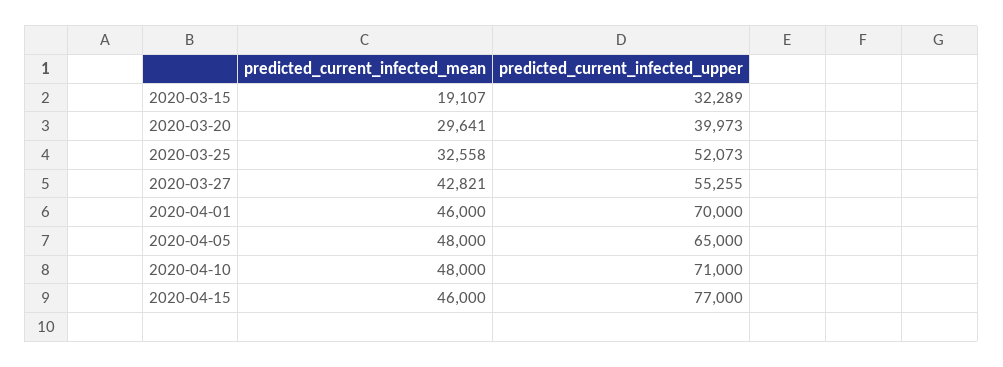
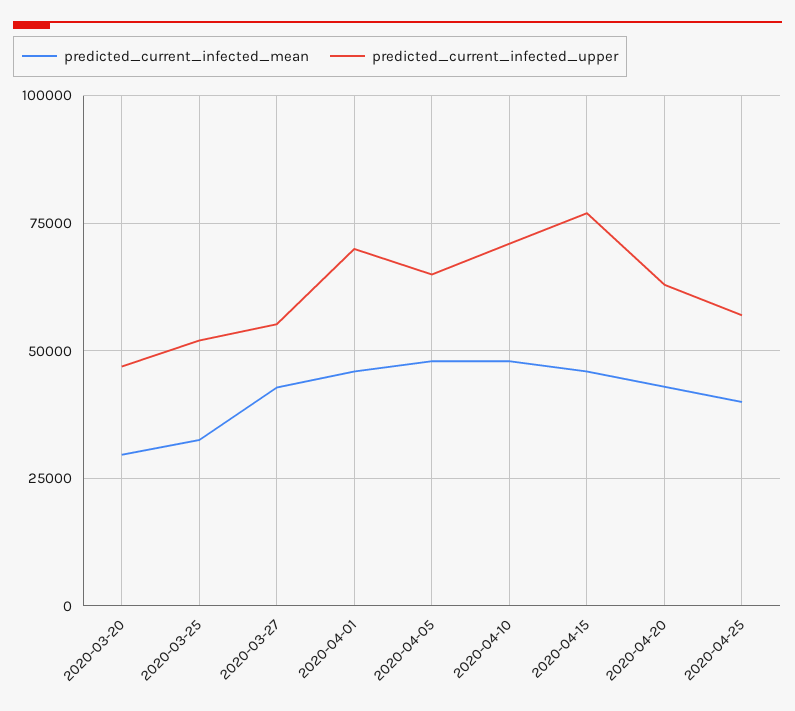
predicted_current_infected_mean, 2020-03-15: 19107 -> none
predicted_current_infected_upper, 2020-03-15: 32289 -> none
predicted_current_infected_upper, 2020-03-20: 39973 -> 47500
predicted_current_infected_mean, 2020-04-20: none -> 42500
predicted_current_infected_upper, 2020-04-20: none -> 62500
predicted_current_infected_mean, 2020-04-25: none -> 40000
predicted_current_infected_upper, 2020-04-25: none -> 57500

